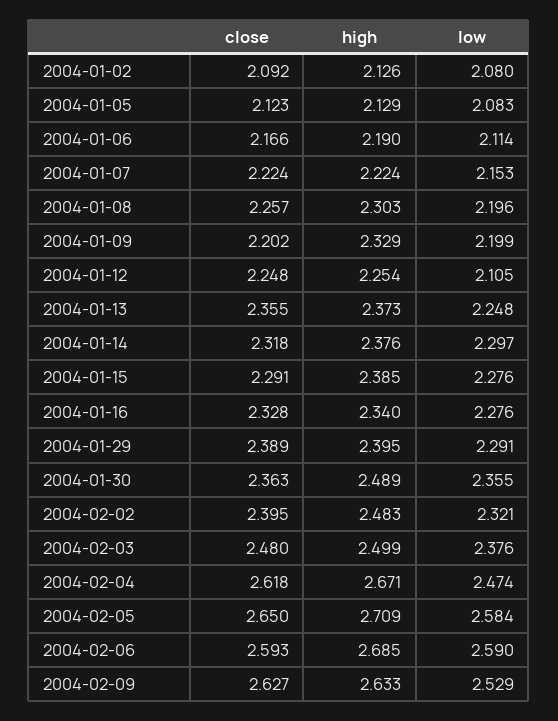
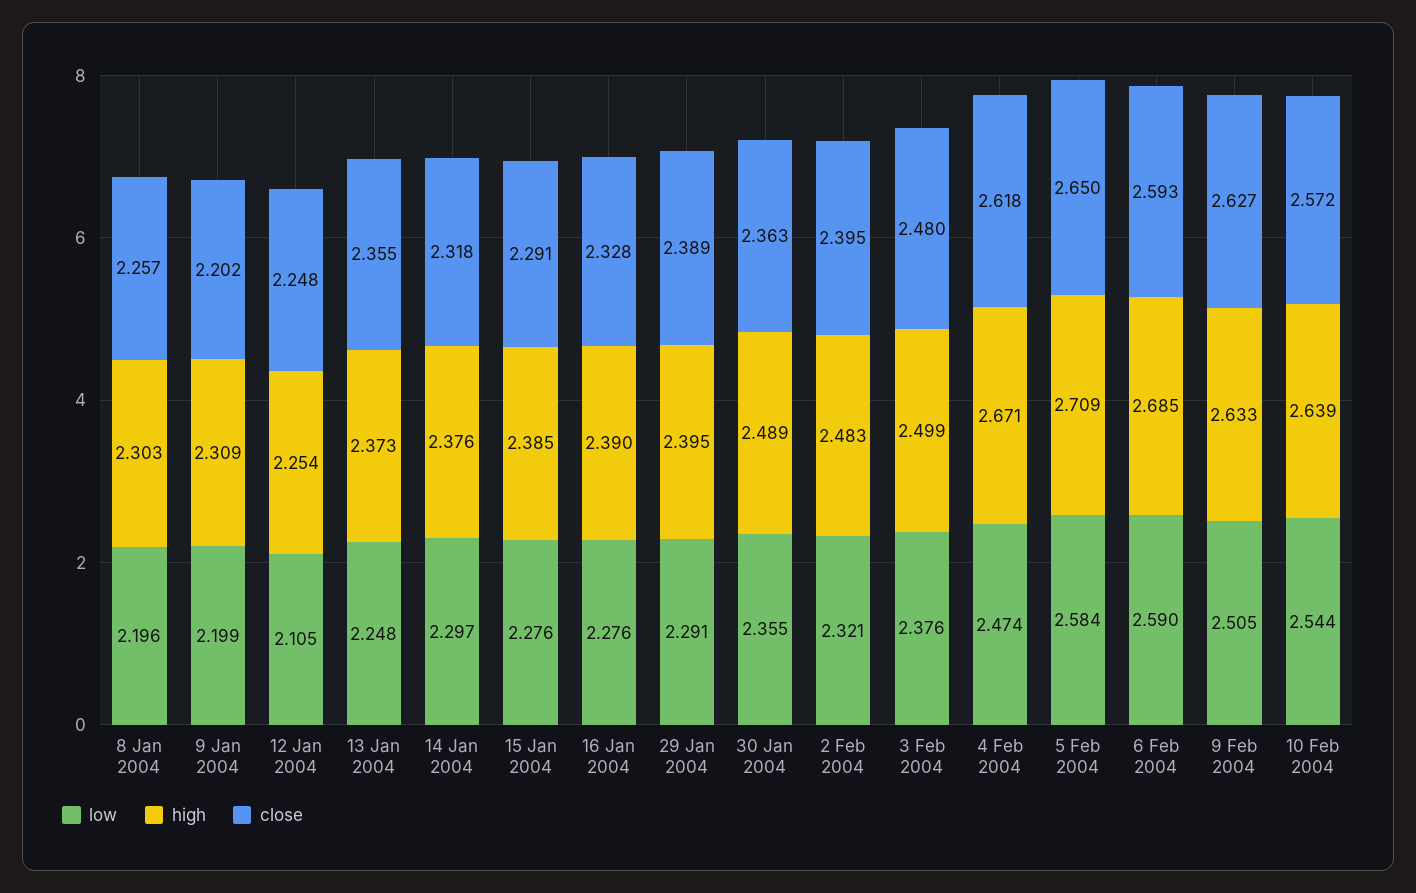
close, 2004-01-02: 2.092 -> none
high, 2004-01-02: 2.126 -> none
low, 2004-01-02: 2.08 -> none
close, 2004-01-05: 2.123 -> none
high, 2004-01-05: 2.129 -> none
low, 2004-01-05: 2.083 -> none
close, 2004-01-06: 2.166 -> none
high, 2004-01-06: 2.19 -> none
low, 2004-01-06: 2.114 -> none
close, 2004-01-07: 2.224 -> none
high, 2004-01-07: 2.224 -> none
low, 2004-01-07: 2.153 -> none
high, 2004-01-09: 2.329 -> 2.309
high, 2004-01-16: 2.34 -> 2.39
low, 2004-02-09: 2.529 -> 2.505
low, 10 Feb 2004: none -> 2.544
high, 10 Feb 2004: none -> 2.639
close, 10 Feb 2004: none -> 2.572

